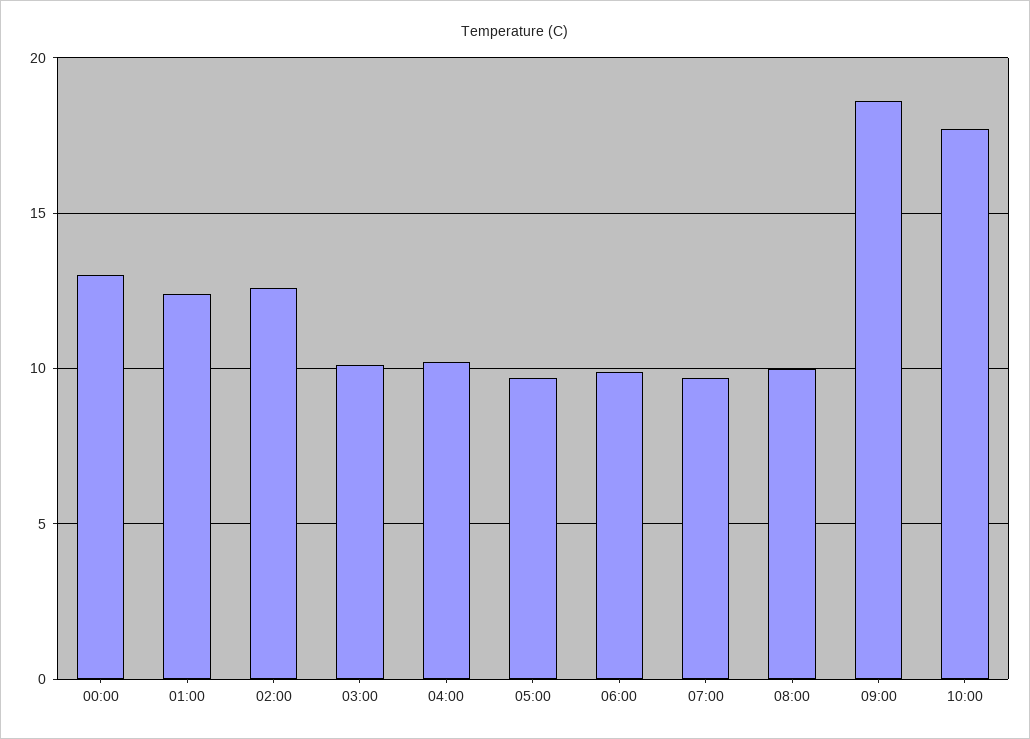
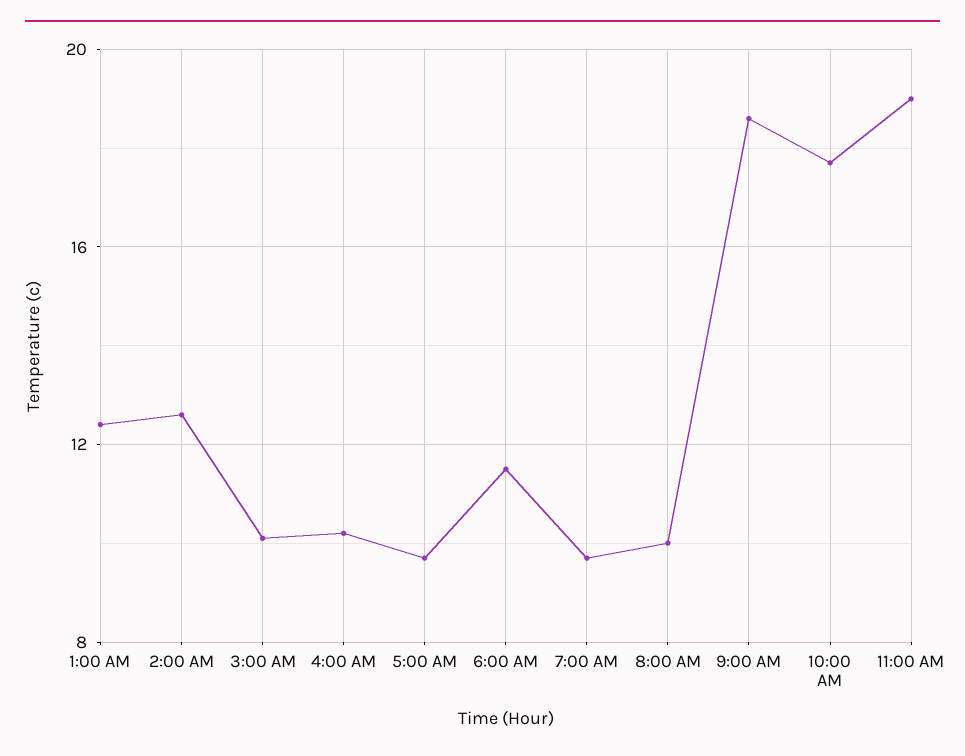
00:00: 13 -> none
06:00: 10 -> 11.5
11:00 AM: none -> 19

